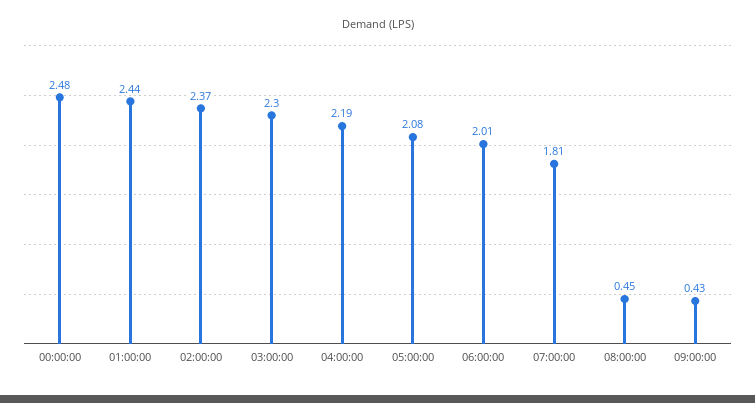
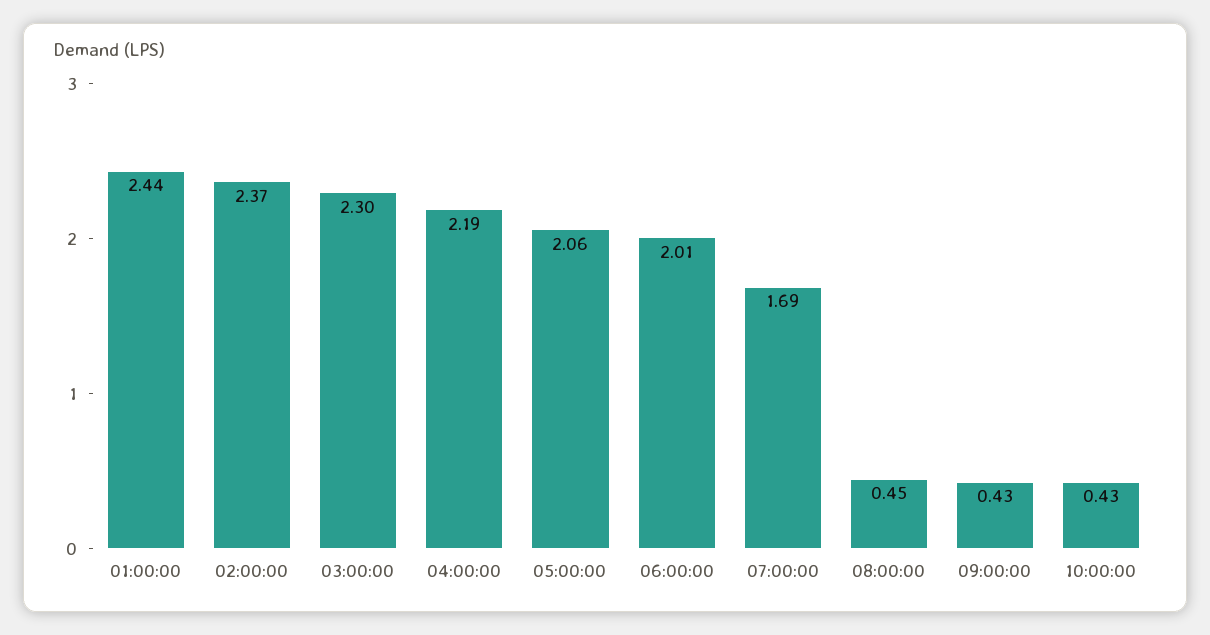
00:00:00: 2.48 -> none
05:00:00: 2.08 -> 2.06
07:00:00: 1.81 -> 1.69
10:00:00: none -> 0.43

